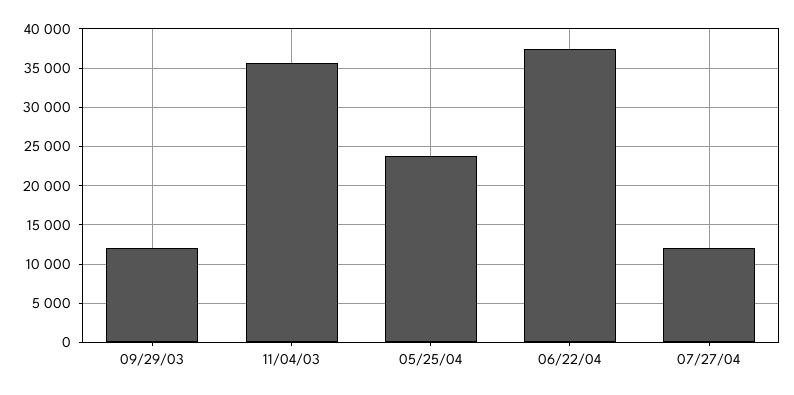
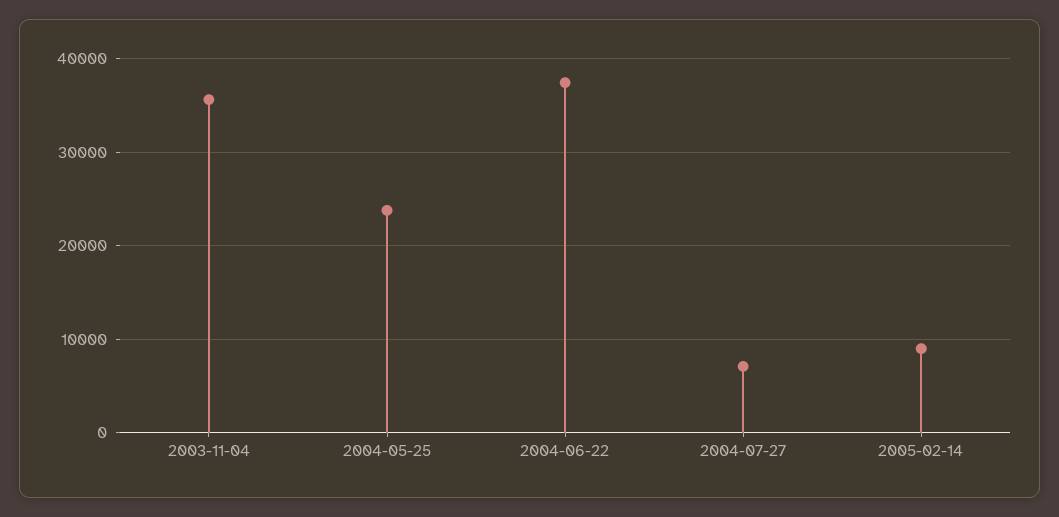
09/29/03: 12000 -> none
07/27/04: 12000 -> 7000
2005-02-14: none -> 9000

